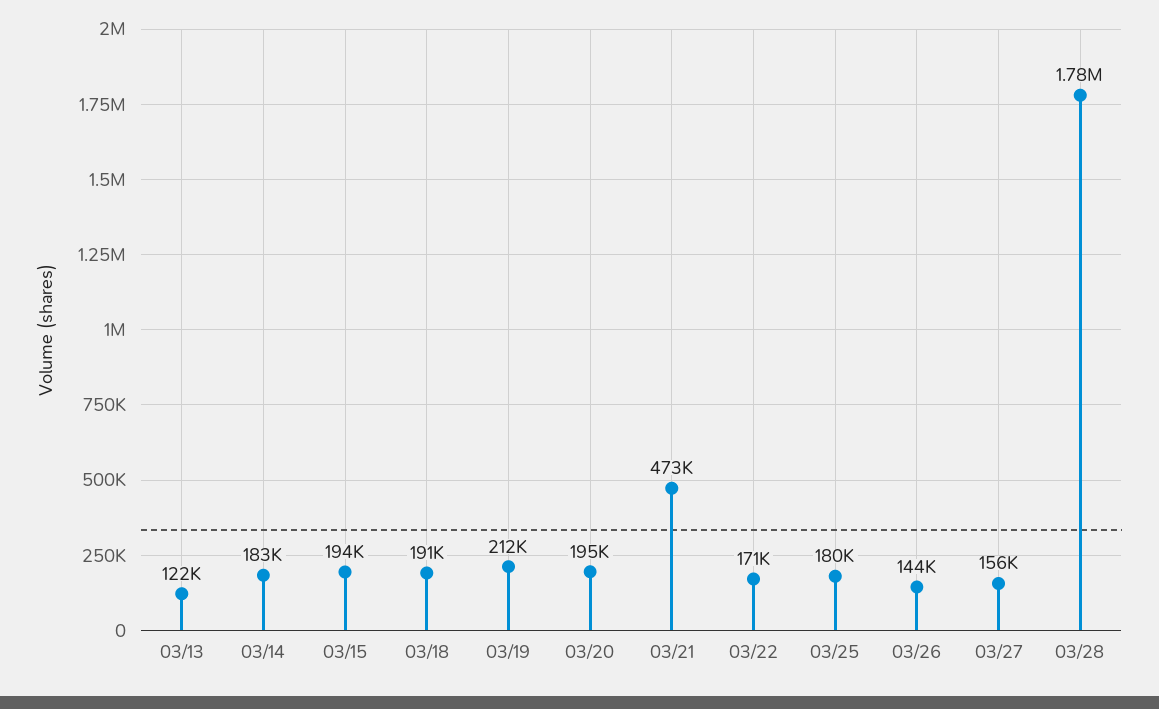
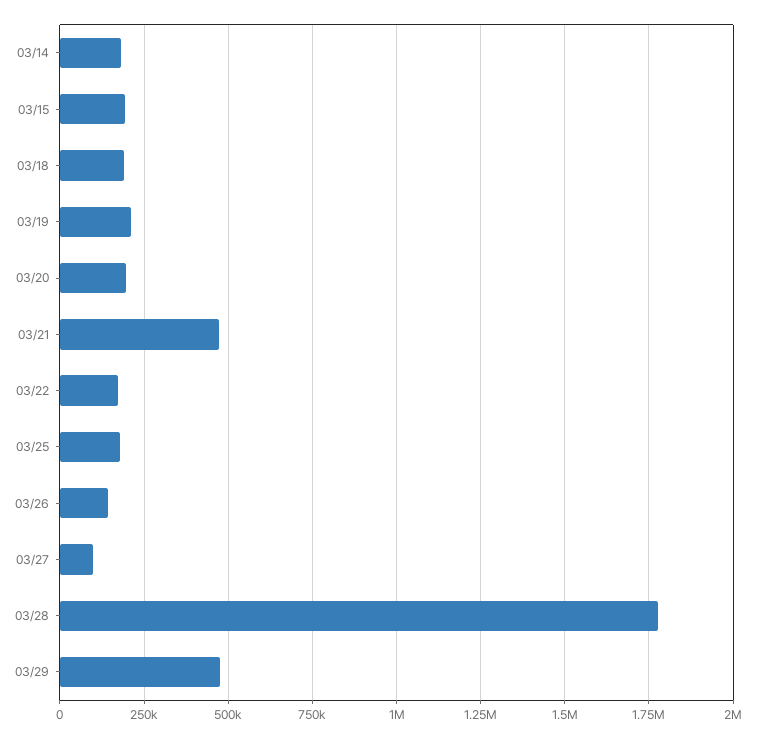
03/13: 122000 -> none
03/27: 156000 -> 100000
03/29: none -> 475000

